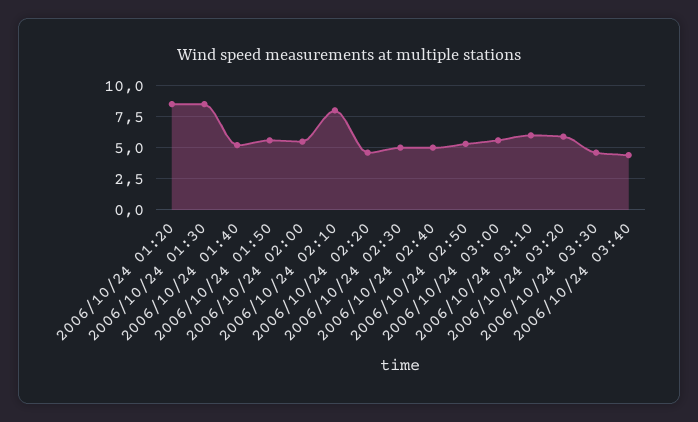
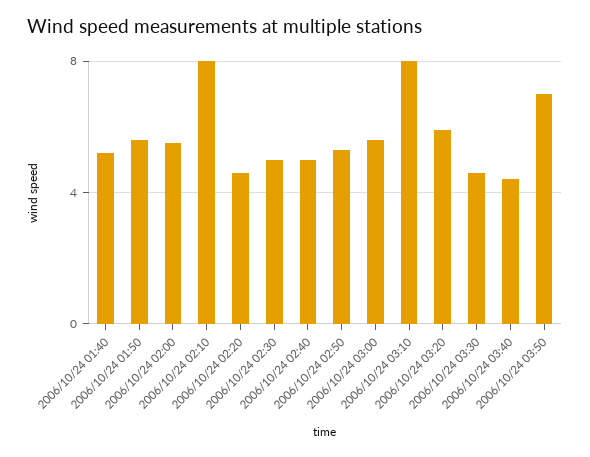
2006/10/24 01:20: 8.5 -> none
2006/10/24 01:30: 8.5 -> none
2006/10/24 03:10: 6 -> 8
2006/10/24 03:50: none -> 7

